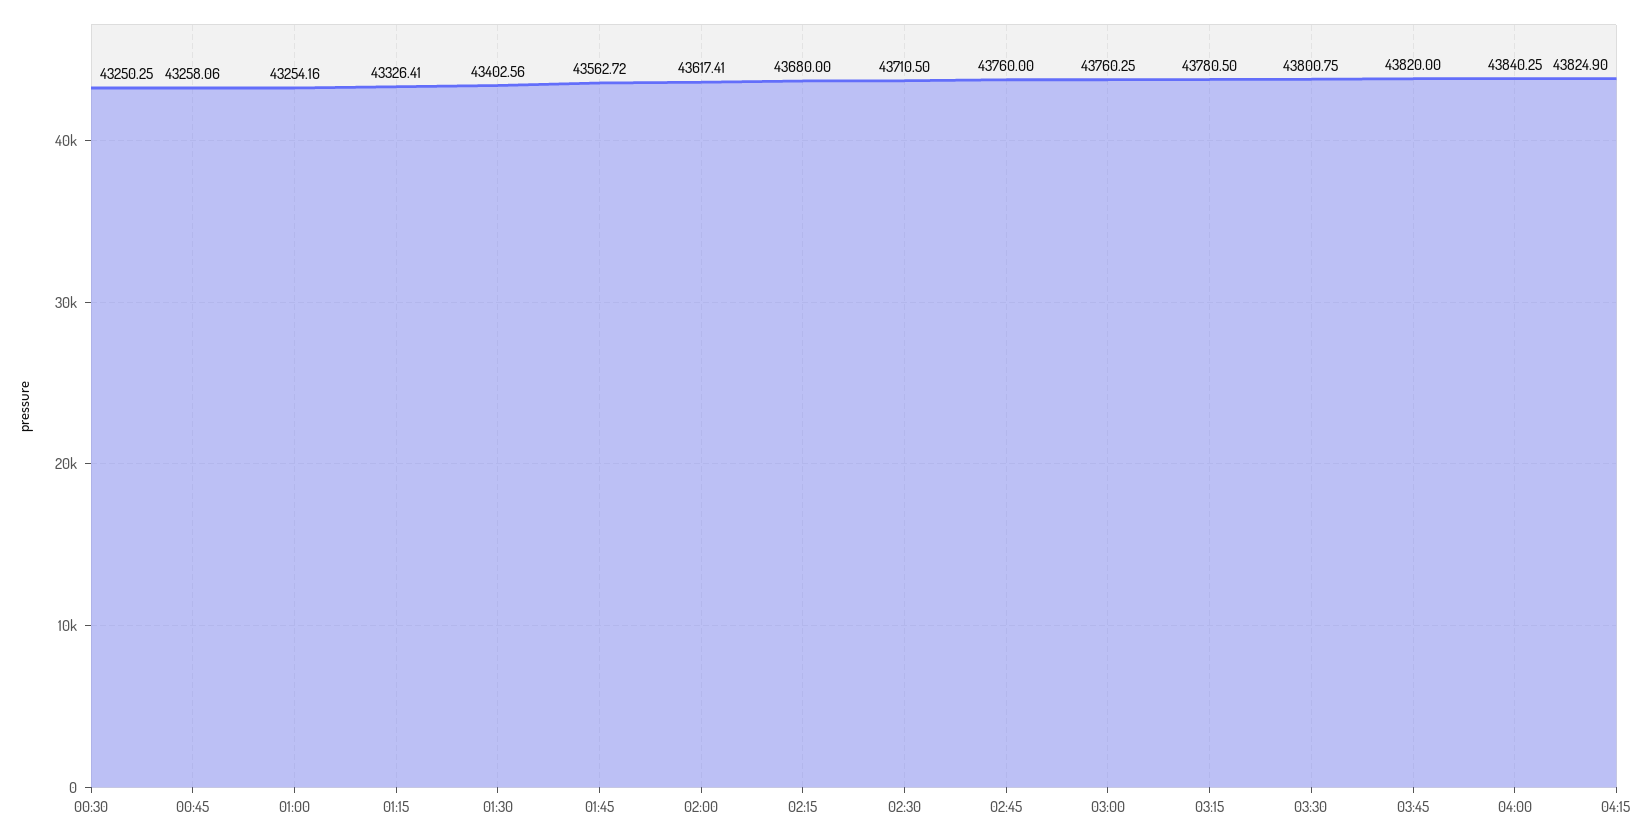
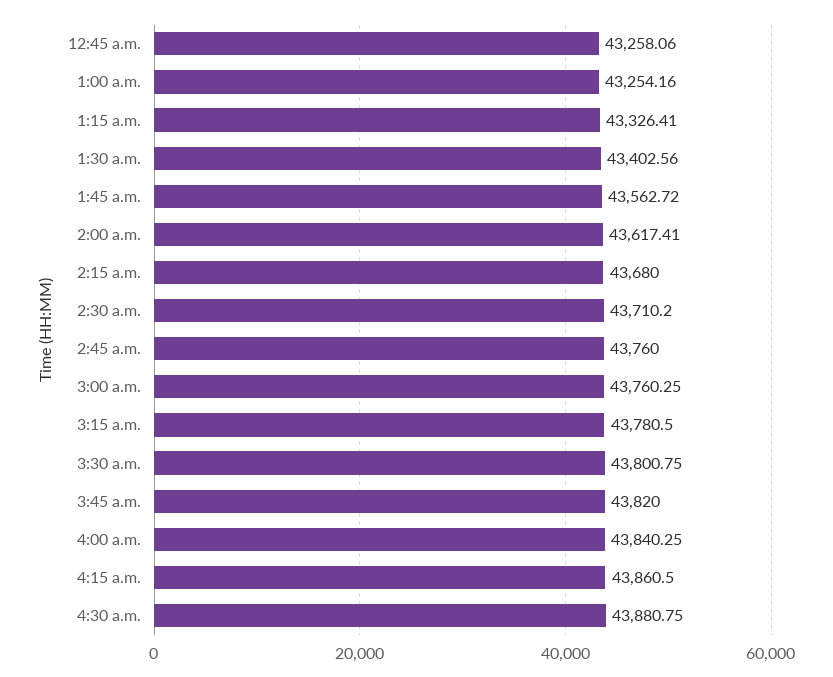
00:30: 43250.25 -> none
02:30: 43710.5 -> 43710.2
04:15: 43824.9 -> 43860.5
4:30 a.m.: none -> 43880.75

